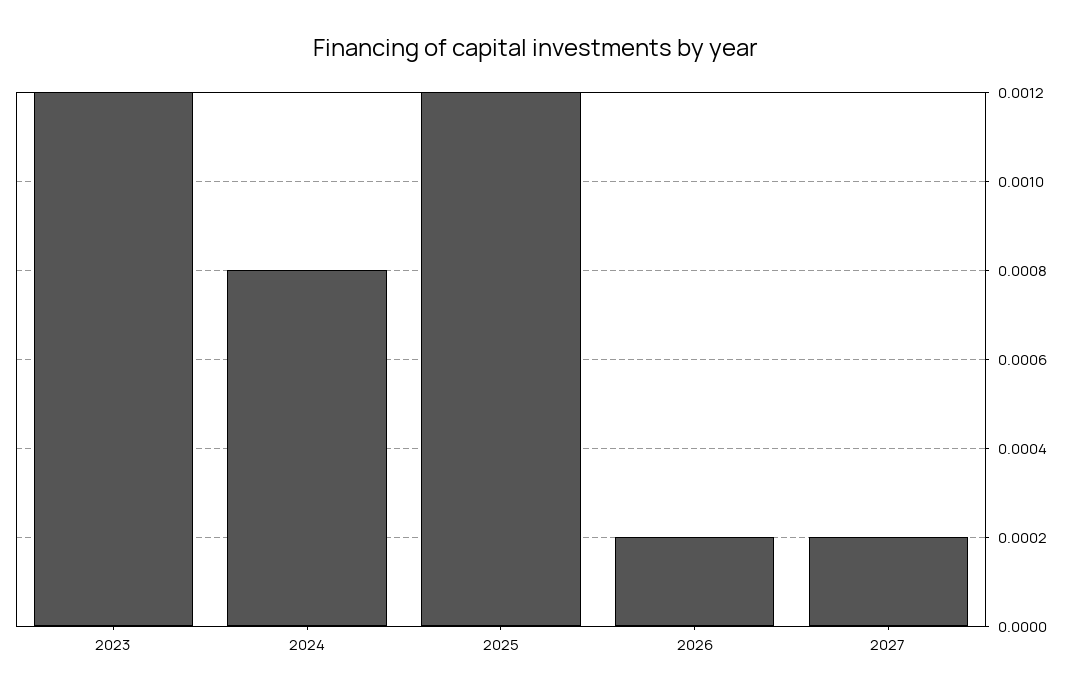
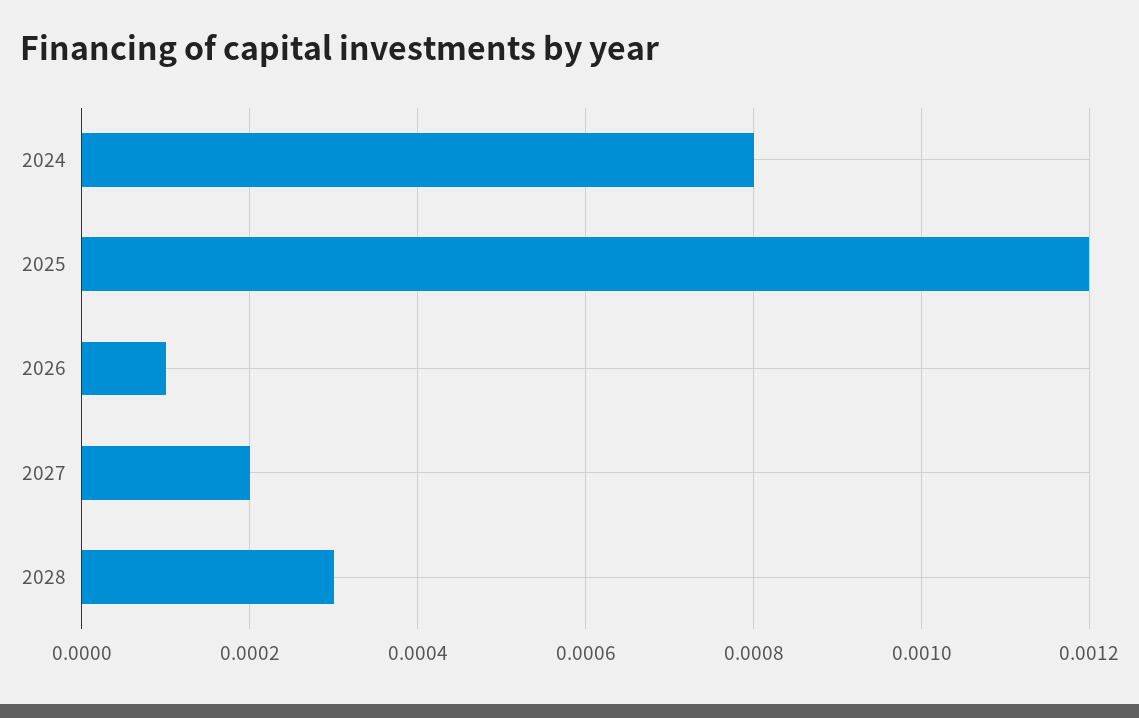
2023: 0.0012 -> none
2026: 0.0002 -> 0.0001
2028: none -> 0.0003

